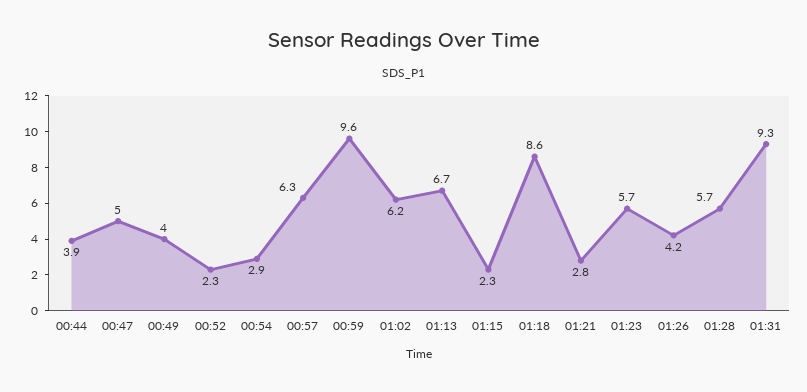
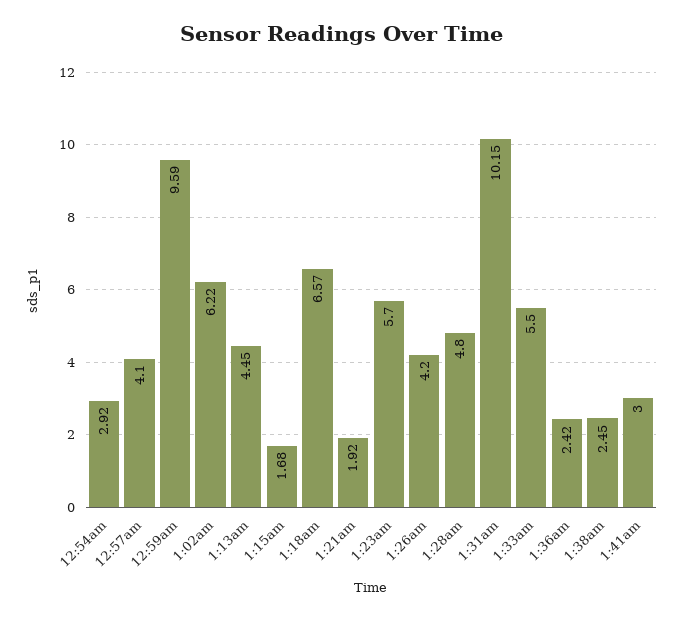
00:44: 3.9 -> none
00:47: 5 -> none
00:49: 4 -> none
00:52: 2.3 -> none
00:57: 6.3 -> 4.1
01:13: 6.7 -> 4.45
01:15: 2.3 -> 1.68
01:18: 8.6 -> 6.57
01:21: 2.8 -> 1.92
01:28: 5.7 -> 4.8
01:31: 9.3 -> 10.15
1:33am: none -> 5.5
1:36am: none -> 2.42
1:38am: none -> 2.45
1:41am: none -> 3

